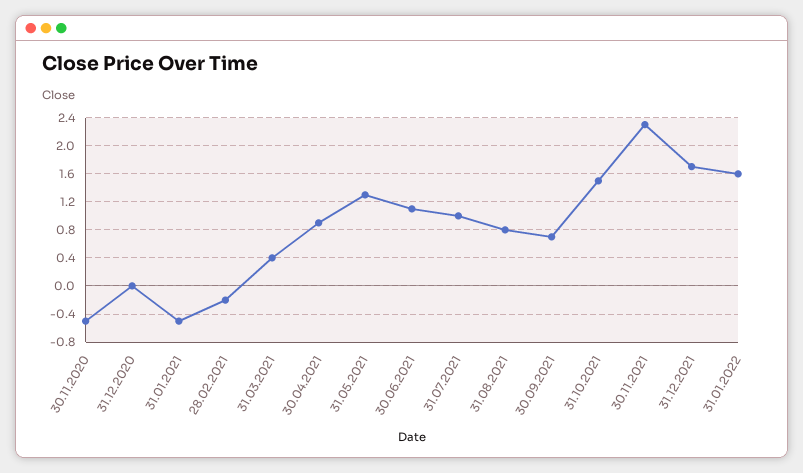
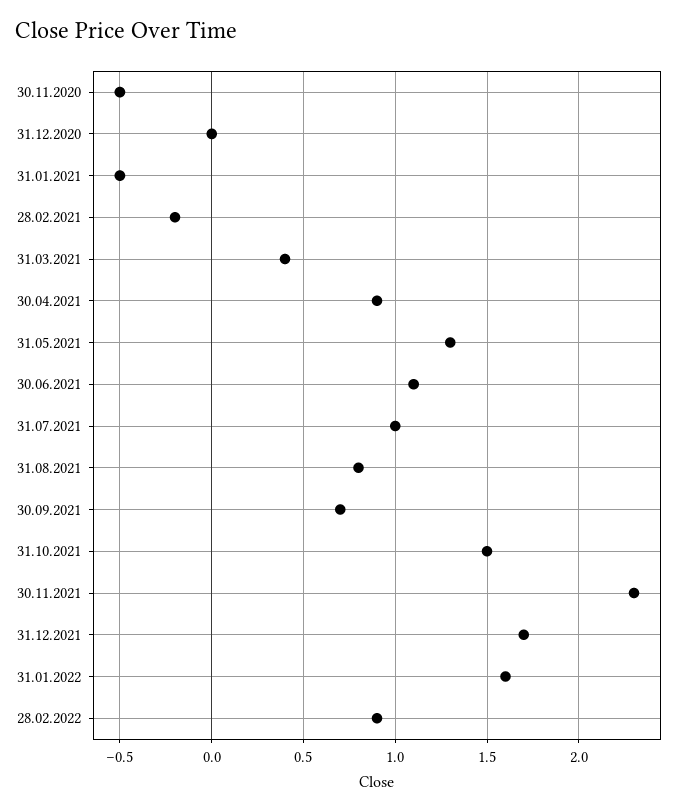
28.02.2022: none -> 0.9

